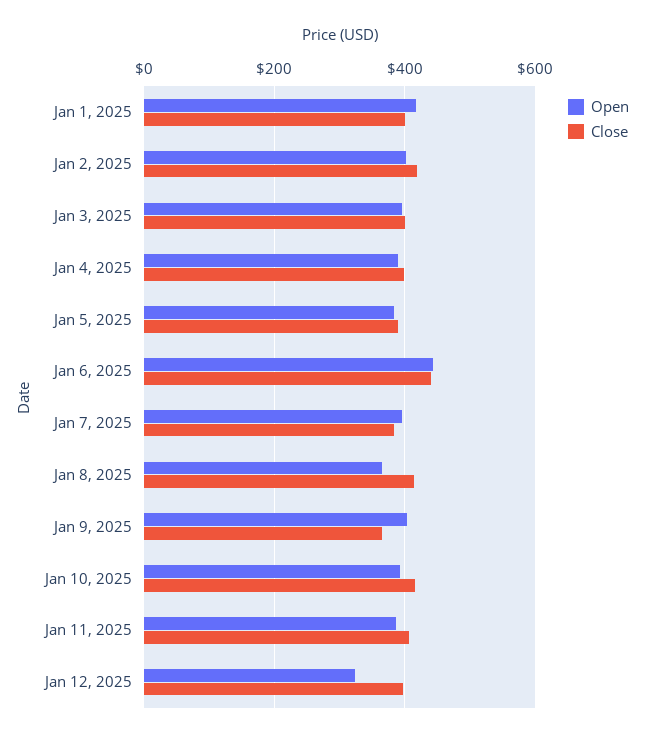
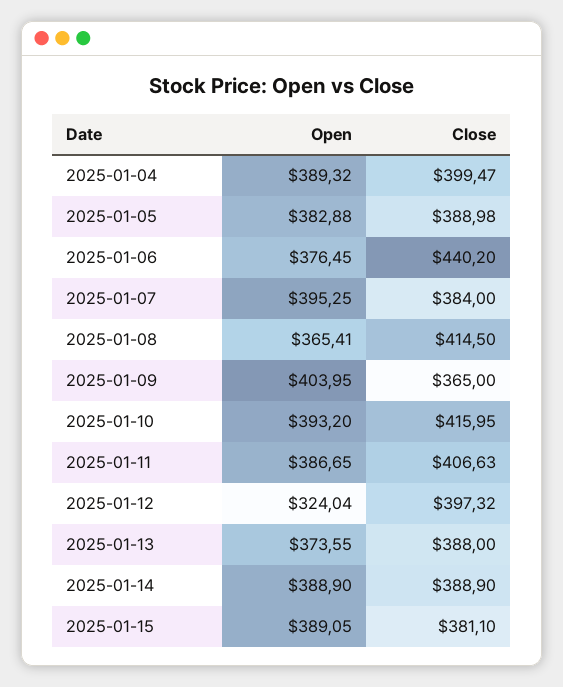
Open, Jan 1, 2025: 420 -> none
Close, Jan 1, 2025: 400 -> none
Open, Jan 2, 2025: 400 -> none
Close, Jan 2, 2025: 420 -> none
Open, Jan 3, 2025: 400 -> none
Close, Jan 3, 2025: 400 -> none
Open, Jan 6, 2025: 440 -> 376.45
Open, 2025-01-13: none -> 373.55
Close, 2025-01-13: none -> 388
Open, 2025-01-14: none -> 388.9
Close, 2025-01-14: none -> 388.9
Open, 2025-01-15: none -> 389.05
Close, 2025-01-15: none -> 381.1

